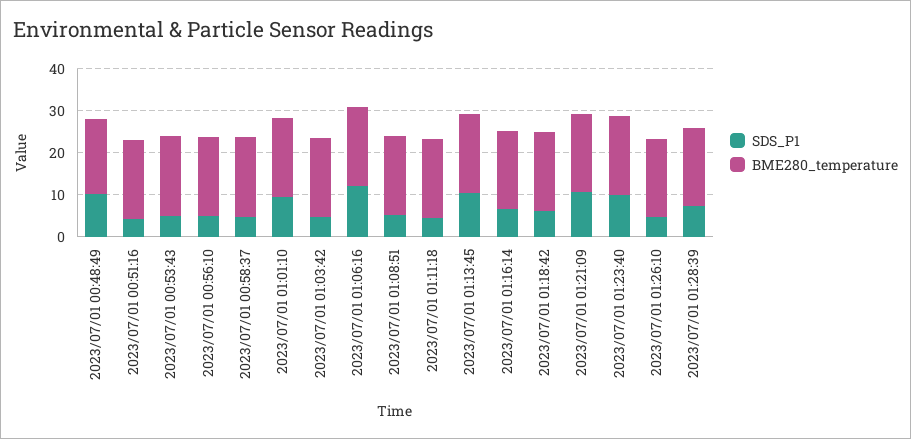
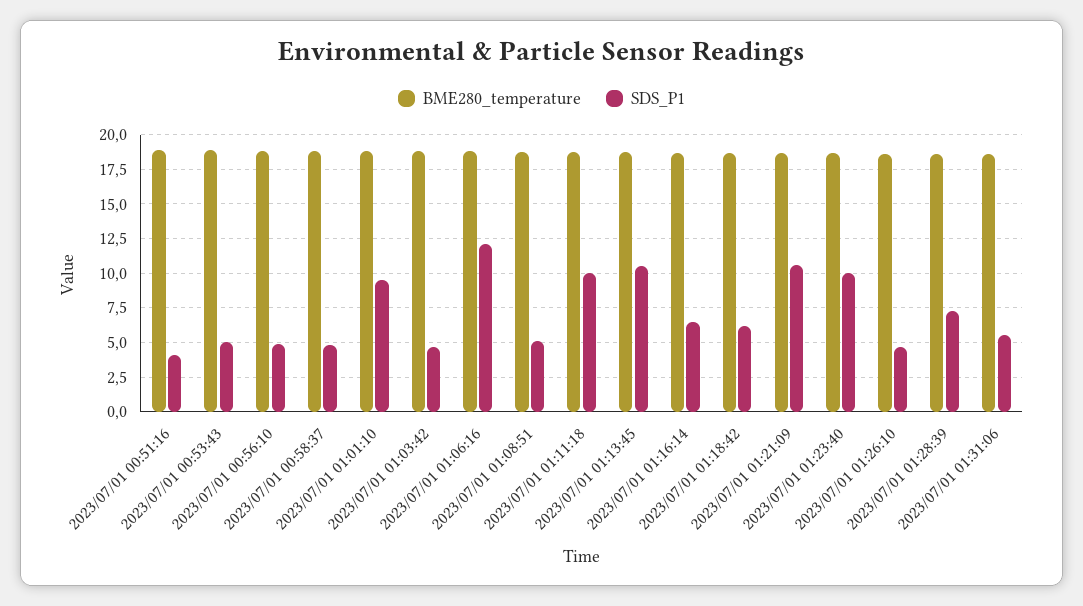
SDS_P1, 2023/07/01 00:48:49: 10 -> none
BME280_temperature, 2023/07/01 00:48:49: 18 -> none
SDS_P1, 2023/07/01 01:11:18: 4 -> 10
BME280_temperature, 2023/07/01 01:31:06: none -> 18.5
SDS_P1, 2023/07/01 01:31:06: none -> 5.5

